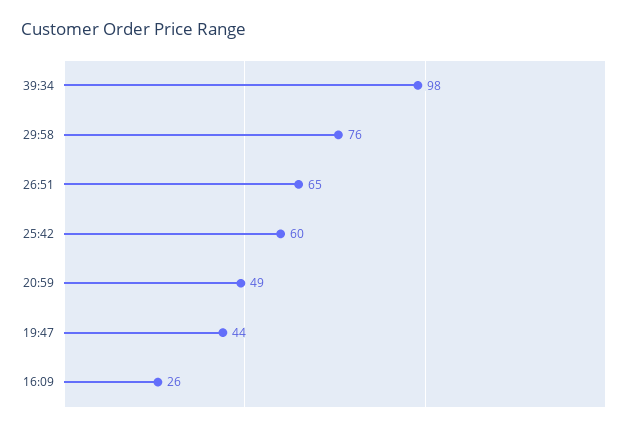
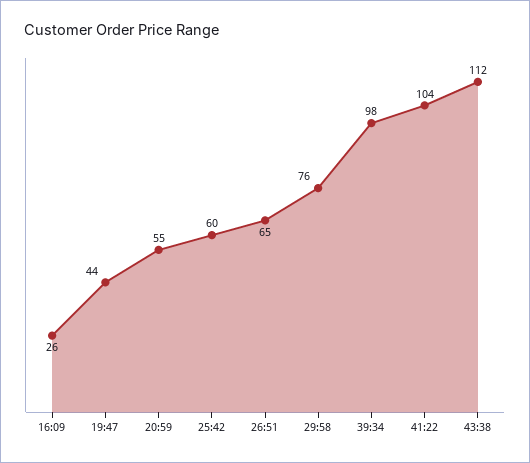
20:59: 49 -> 55
41:22: none -> 104
43:38: none -> 112

